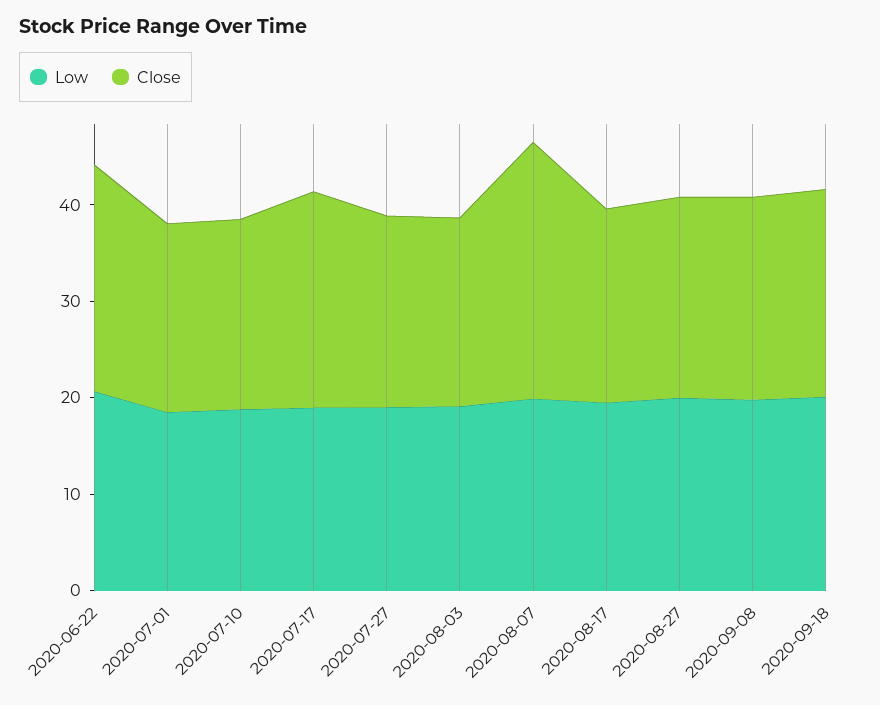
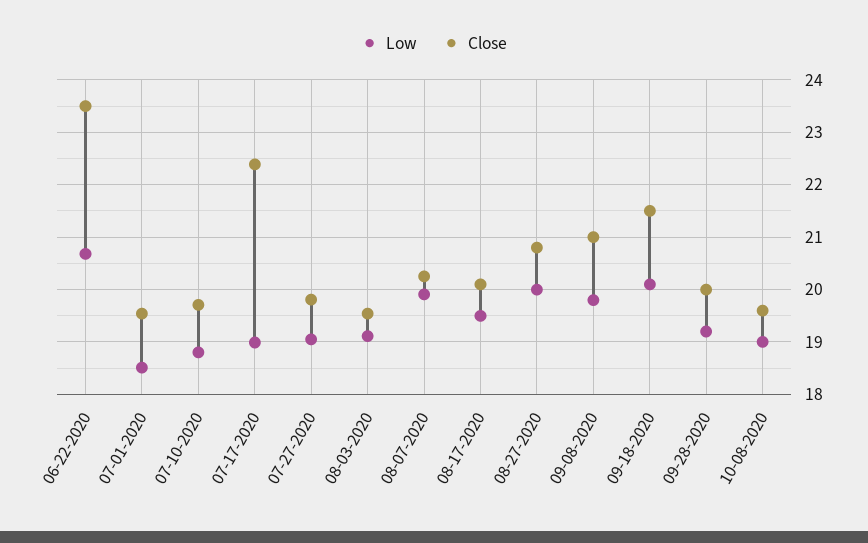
Close, 2020-08-07: 26 -> 20.2
Low, 09-28-2020: none -> 19.2
Close, 09-28-2020: none -> 20
Low, 10-08-2020: none -> 19
Close, 10-08-2020: none -> 19.6

